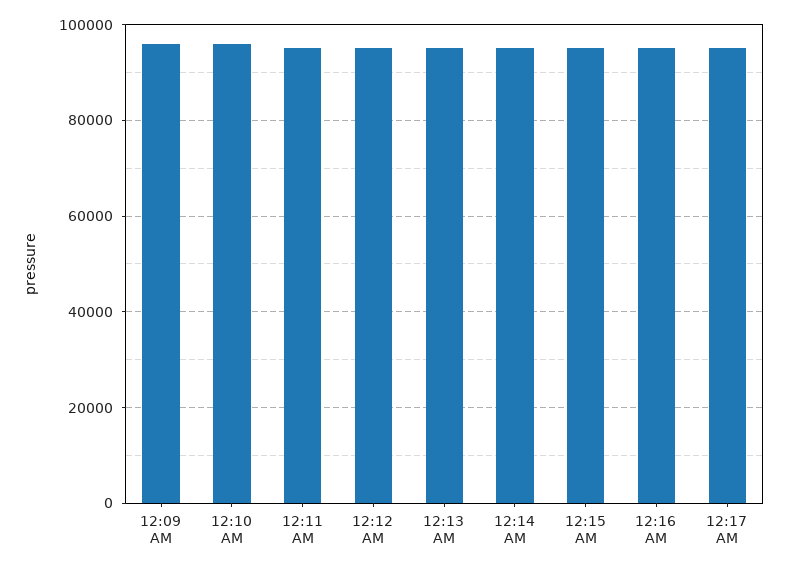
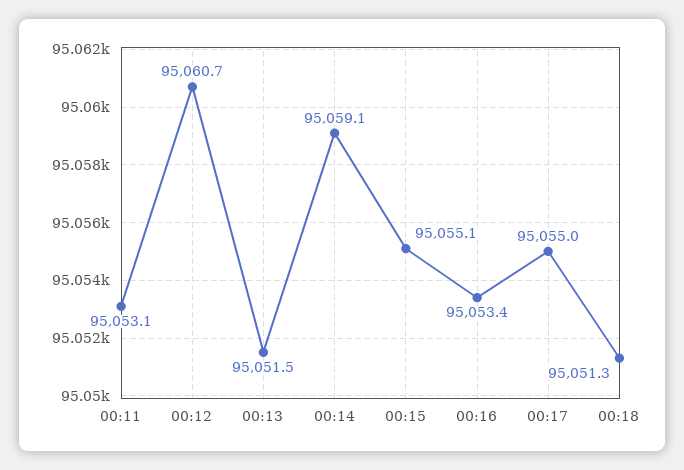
12:09 AM: 96000 -> none
12:10 AM: 96000 -> none
00:18: none -> 95051.3

